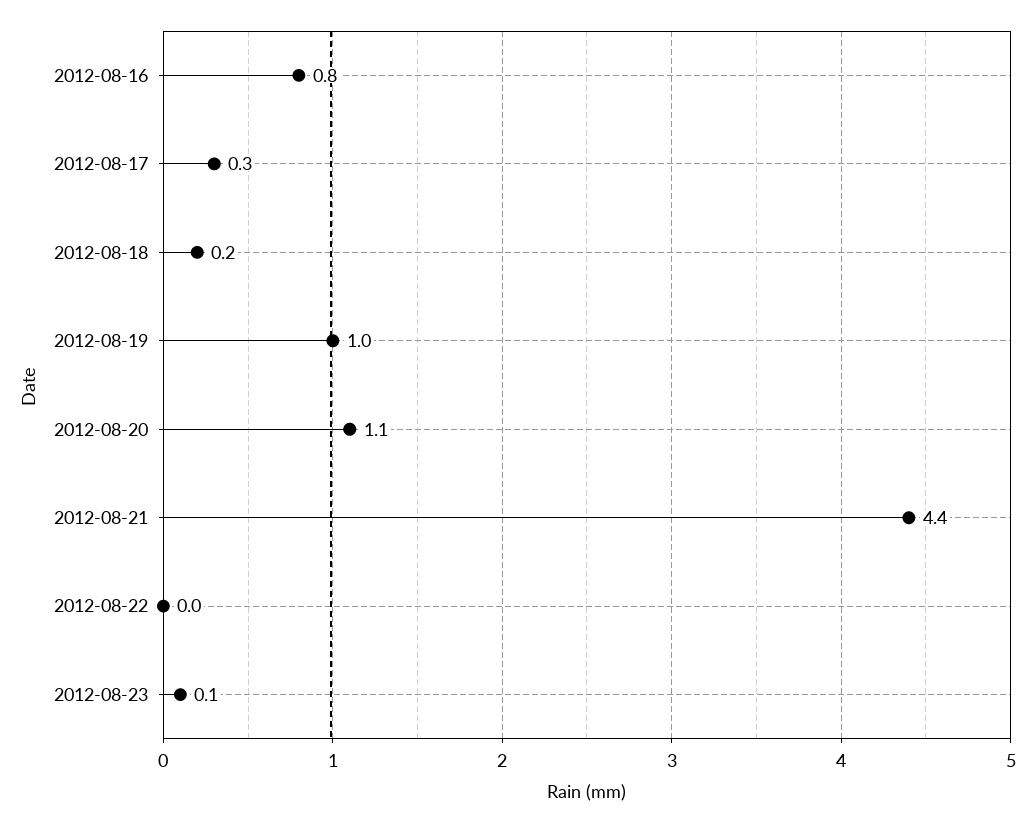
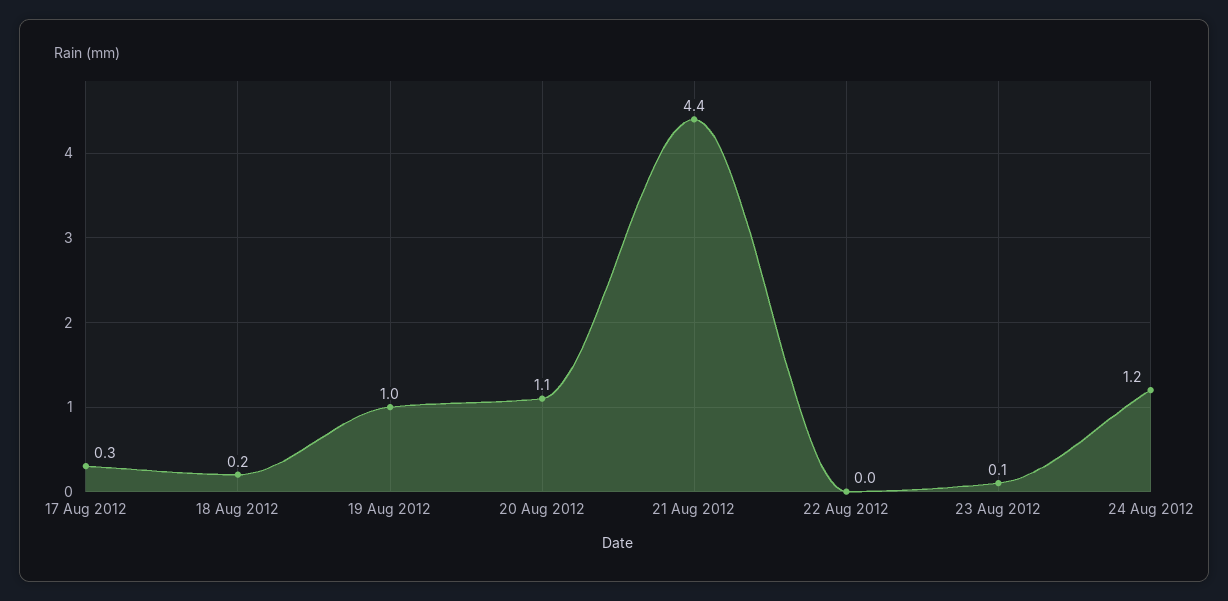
2012-08-16: 0.8 -> none
24 Aug 2012: none -> 1.2

